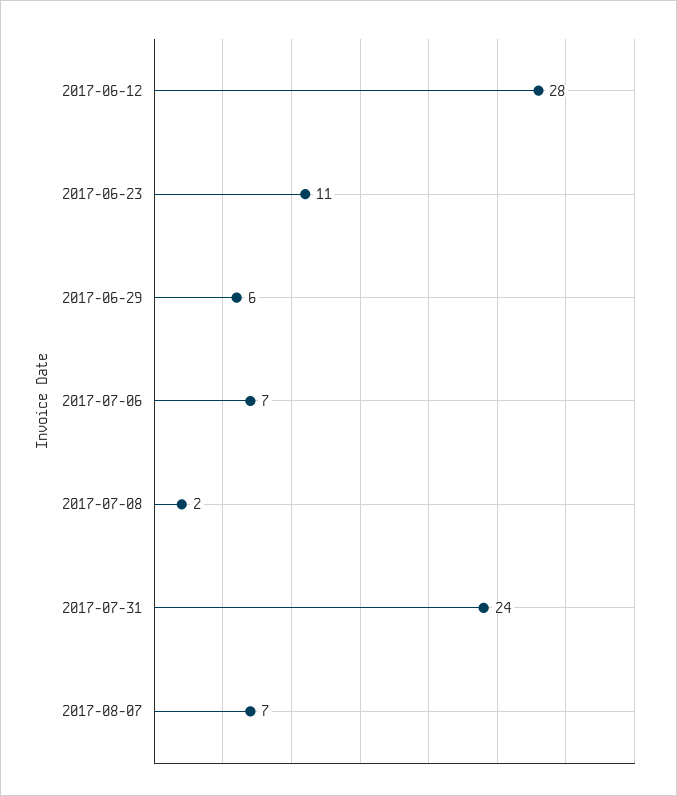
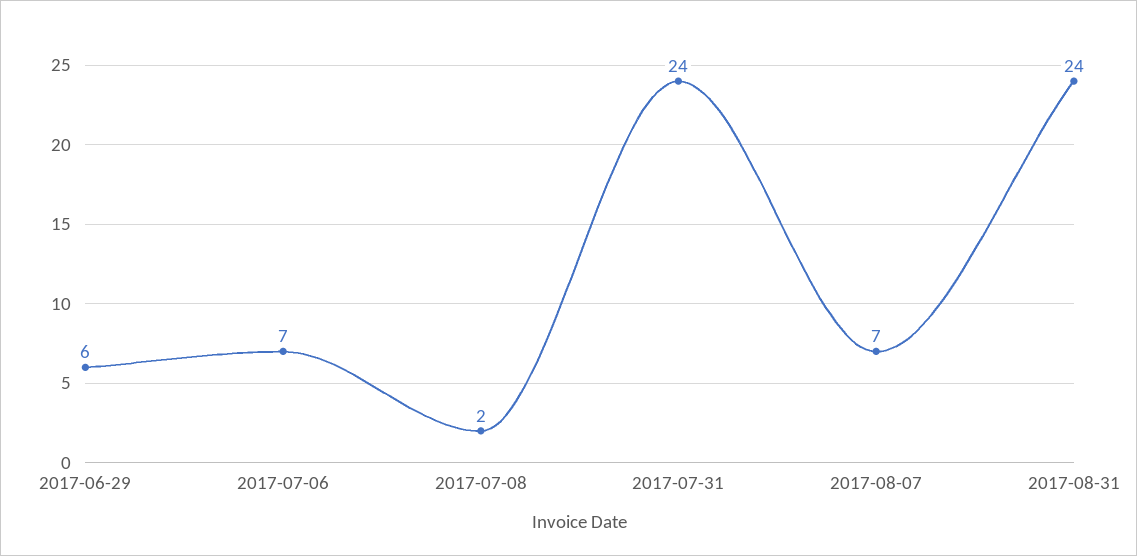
2017-06-12: 28 -> none
2017-06-23: 11 -> none
2017-08-31: none -> 24

